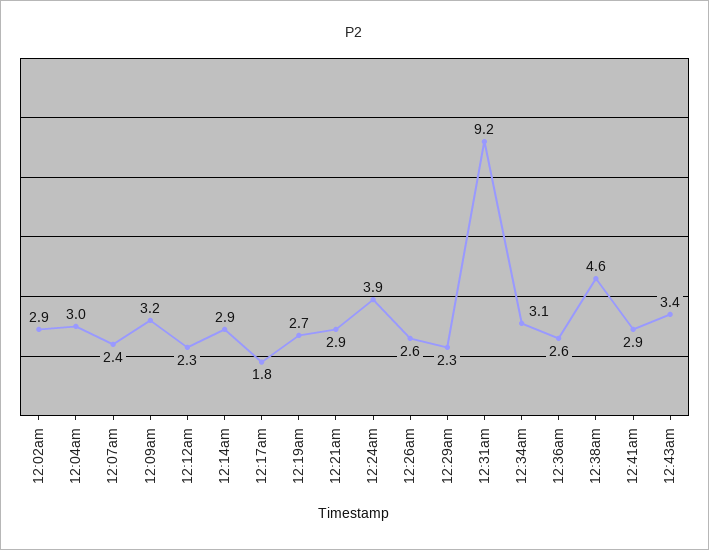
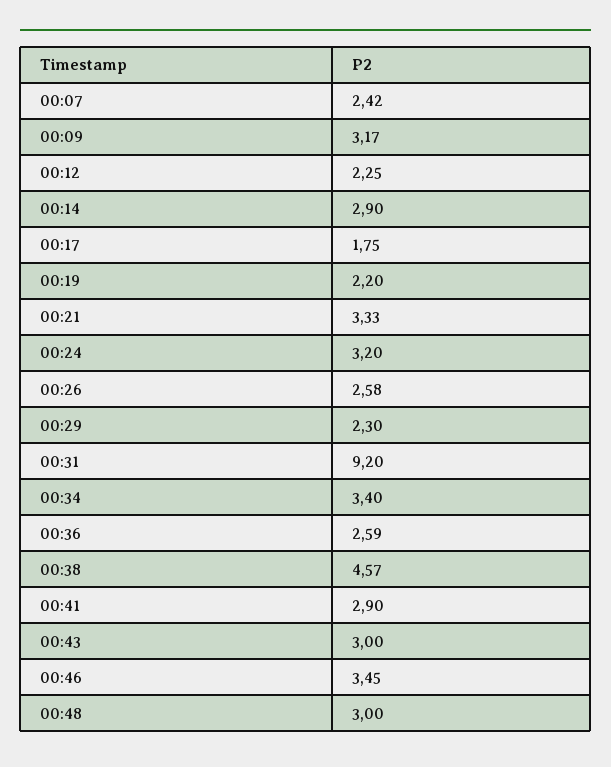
12:02am: 2.9 -> none
12:04am: 3 -> none
12:19am: 2.7 -> 2.2
12:21am: 2.9 -> 3.33
12:24am: 3.9 -> 3.2
12:34am: 3.1 -> 3.4
12:43am: 3.4 -> 3
00:46: none -> 3.45
00:48: none -> 3

